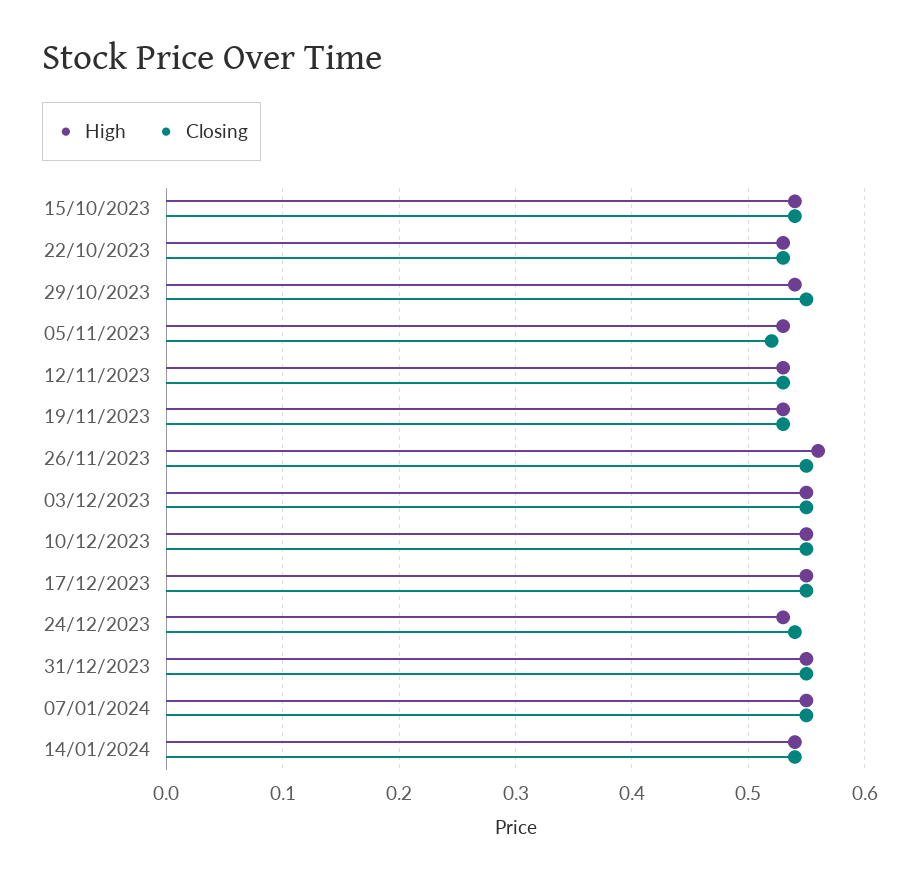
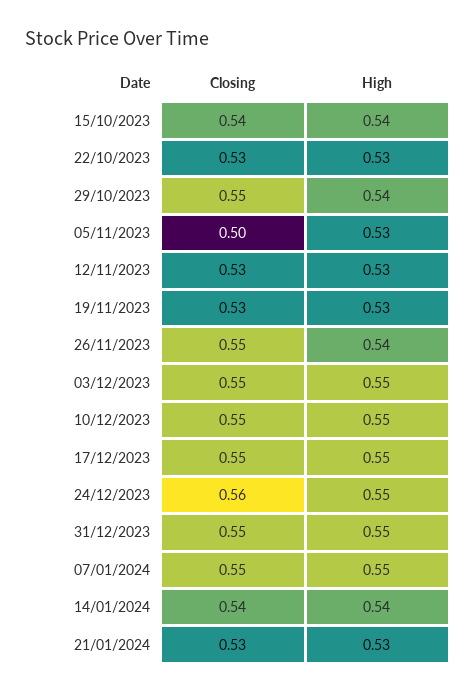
Closing, 05/11/2023: 0.52 -> 0.5
High, 26/11/2023: 0.56 -> 0.54
High, 24/12/2023: 0.53 -> 0.55
Closing, 24/12/2023: 0.54 -> 0.56
Closing, 21/01/2024: none -> 0.53
High, 21/01/2024: none -> 0.53

